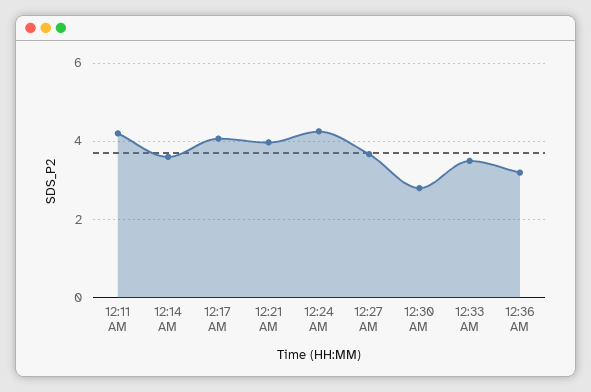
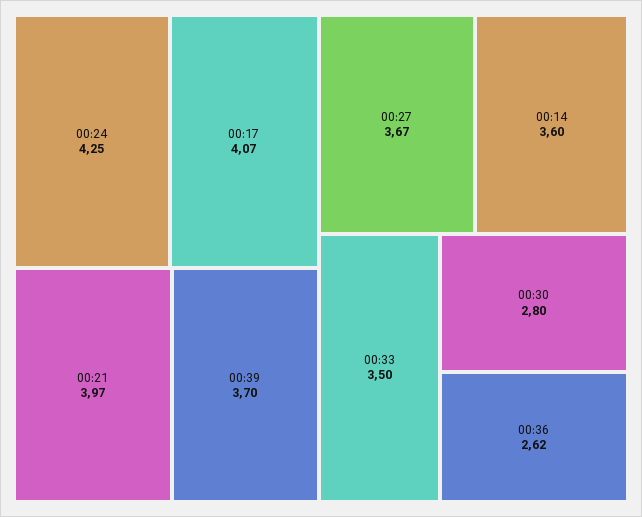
12:11 AM: 4.2 -> none
12:36 AM: 3.2 -> 2.62
00:39: none -> 3.7

